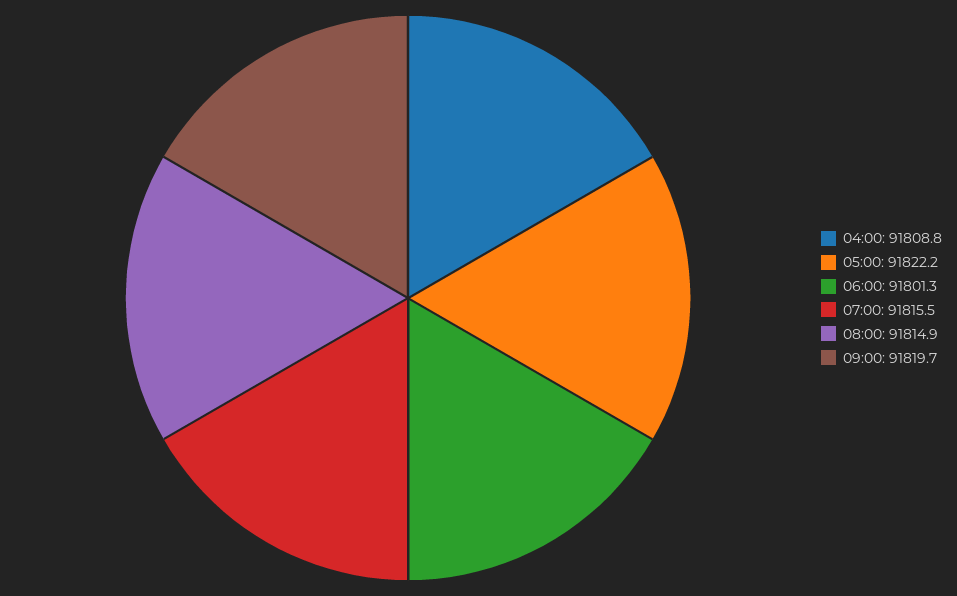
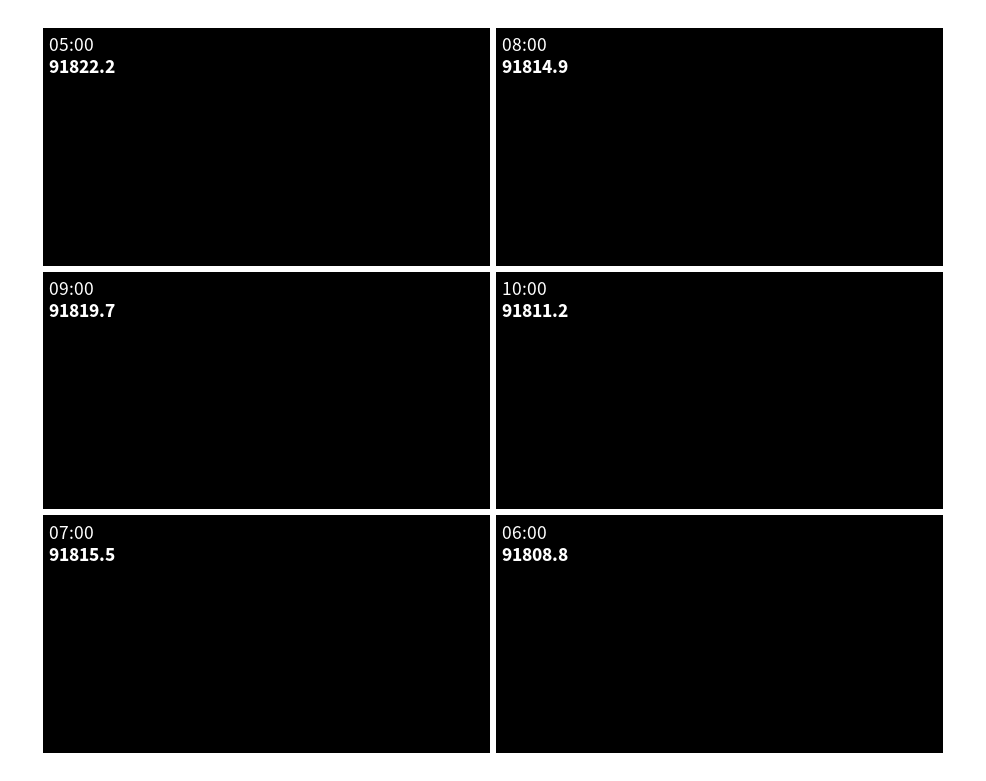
04:00: 91808.8 -> none
06:00: 91801.3 -> 91808.8
10:00: none -> 91811.2

